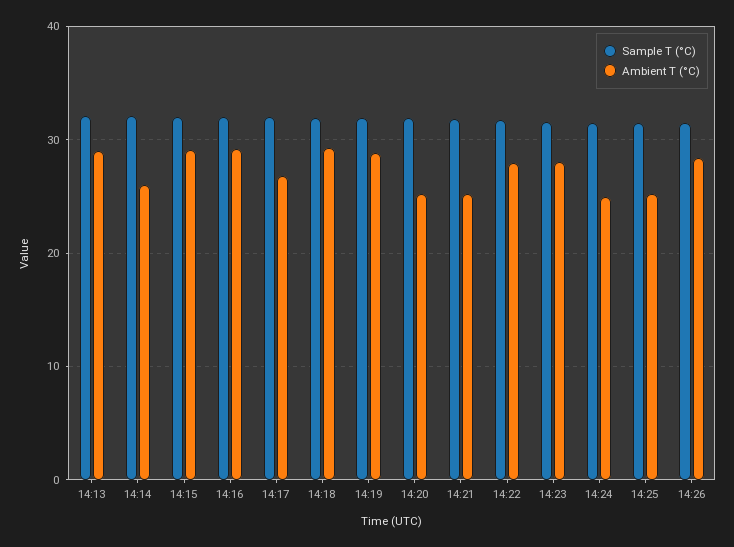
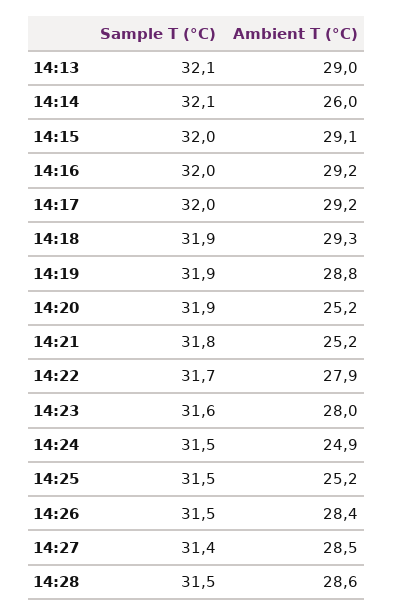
Ambient T (°C), 14:17: 27 -> 29.2
Sample T (°C), 14:27: none -> 31.4
Ambient T (°C), 14:27: none -> 28.5
Sample T (°C), 14:28: none -> 31.5
Ambient T (°C), 14:28: none -> 28.6

